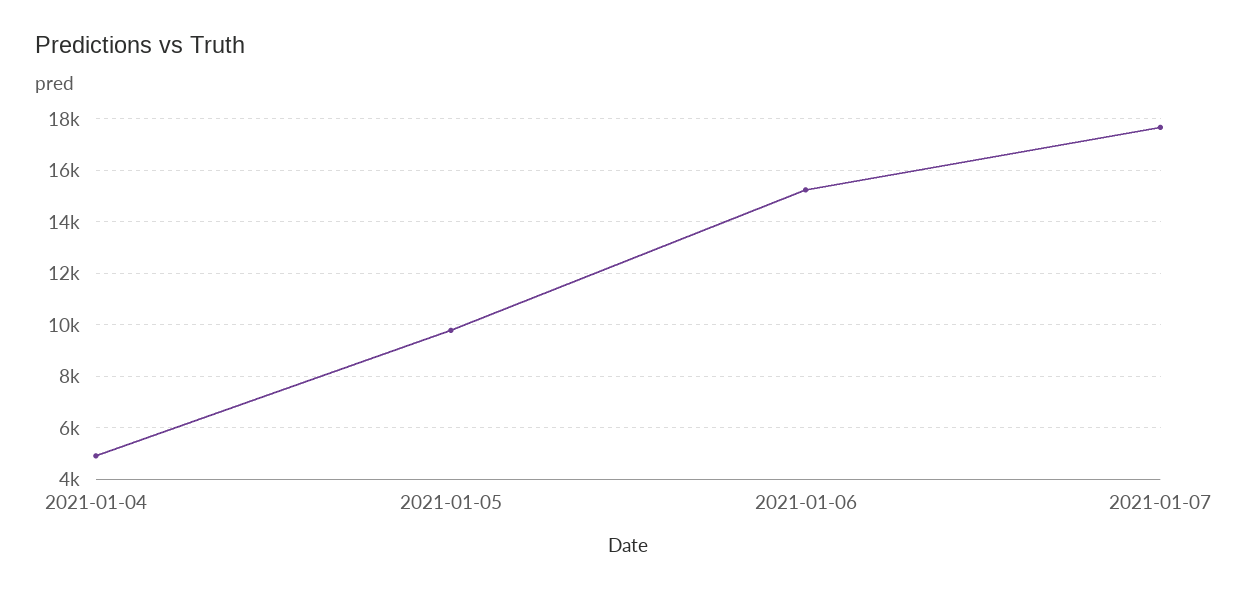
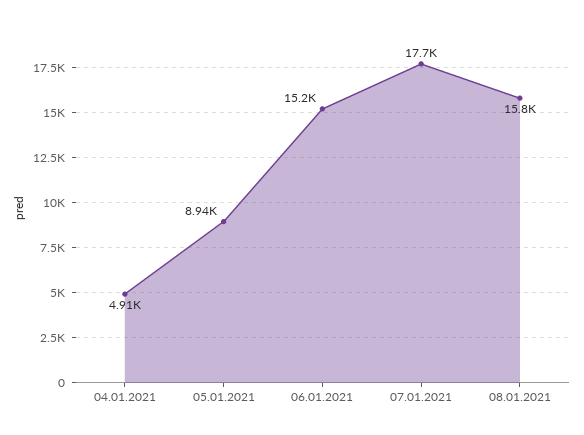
2021-01-05: 9750 -> 8940
08.01.2021: none -> 15800

